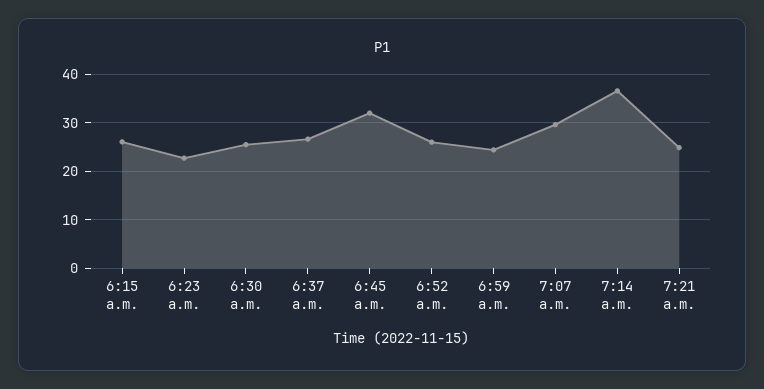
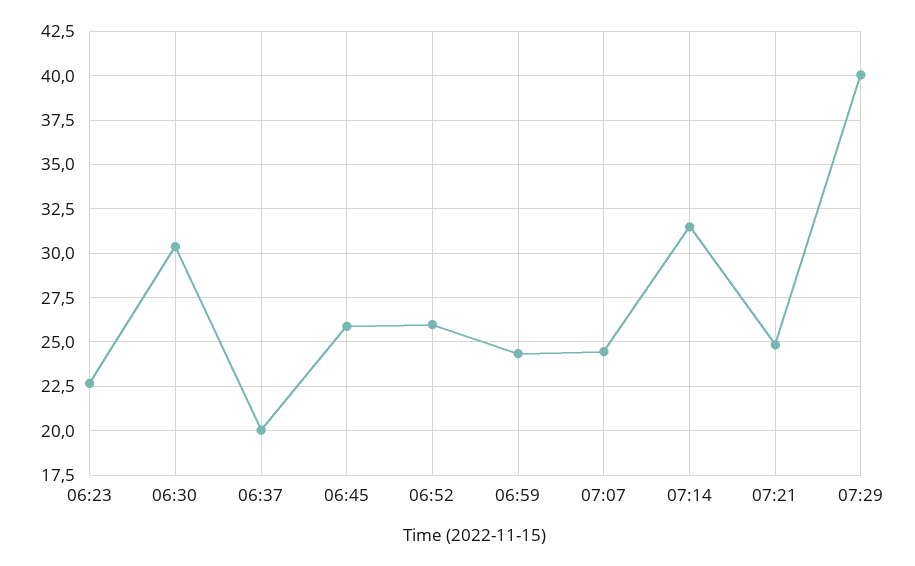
6:15 a.m.: 26 -> none
6:30 a.m.: 26 -> 30.5
6:37 a.m.: 26 -> 20
6:45 a.m.: 32 -> 26
7:07 a.m.: 30 -> 24.5
7:14 a.m.: 36 -> 31.5
07:29: none -> 40

